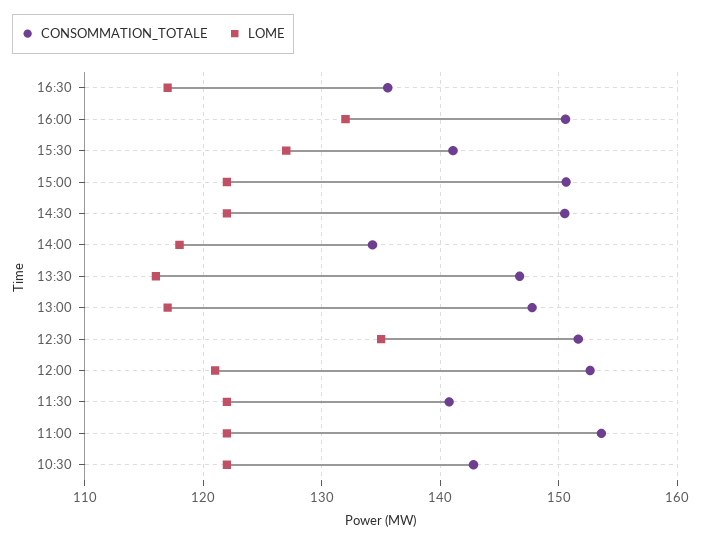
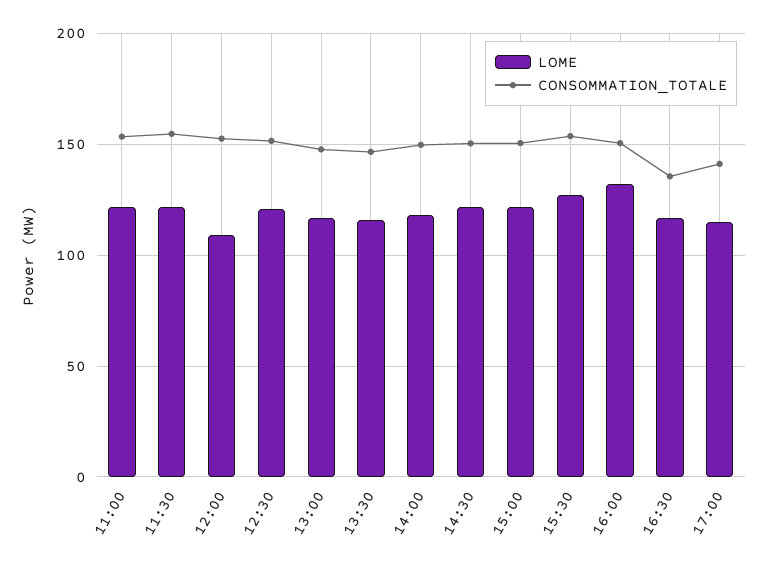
CONSOMMATION_TOTALE, 15:30: 141 -> 155
CONSOMMATION_TOTALE, 14:00: 134 -> 150
LOME, 12:30: 135 -> 120
LOME, 12:00: 121 -> 110
CONSOMMATION_TOTALE, 11:30: 141 -> 155
CONSOMMATION_TOTALE, 10:30: 143 -> none
LOME, 10:30: 122 -> none
LOME, 17:00: none -> 115
CONSOMMATION_TOTALE, 17:00: none -> 140

